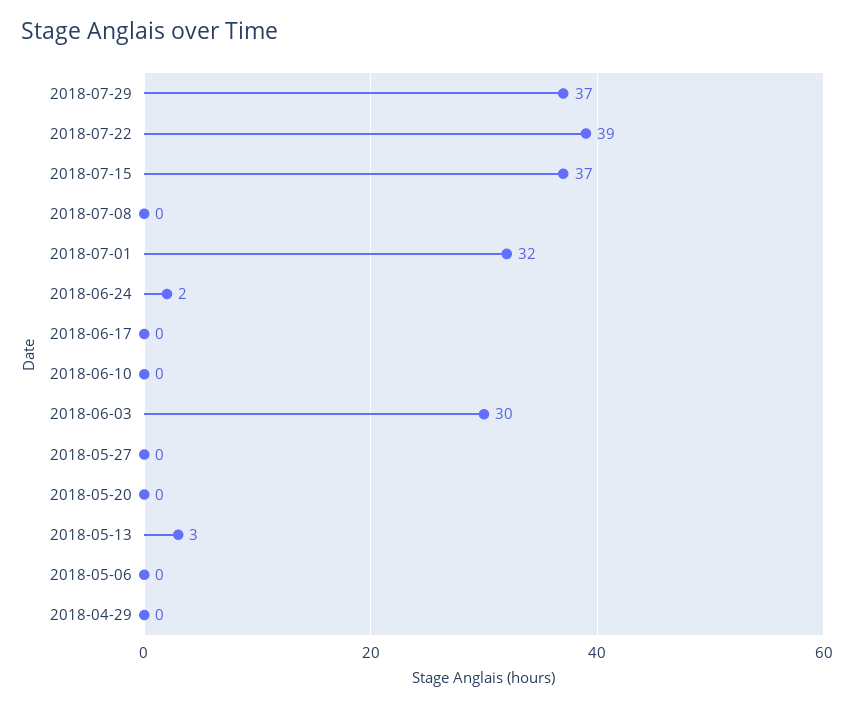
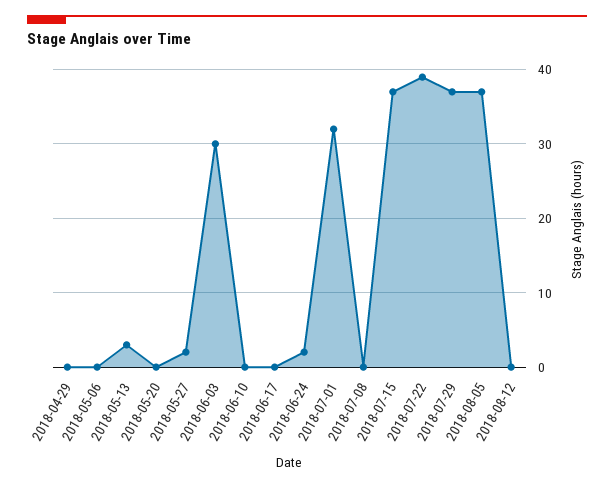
2018-05-27: 0 -> 2
2018-08-05: none -> 37
2018-08-12: none -> 0

